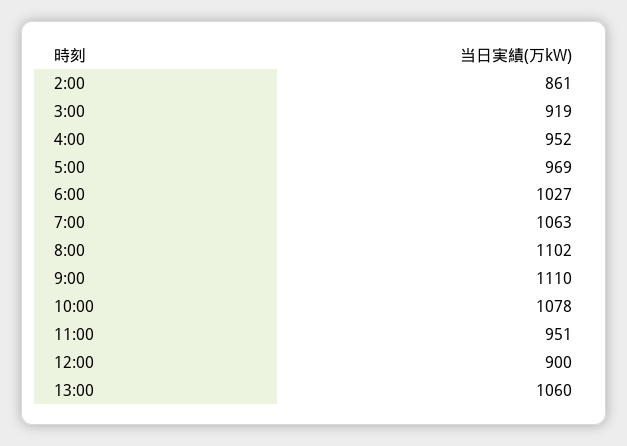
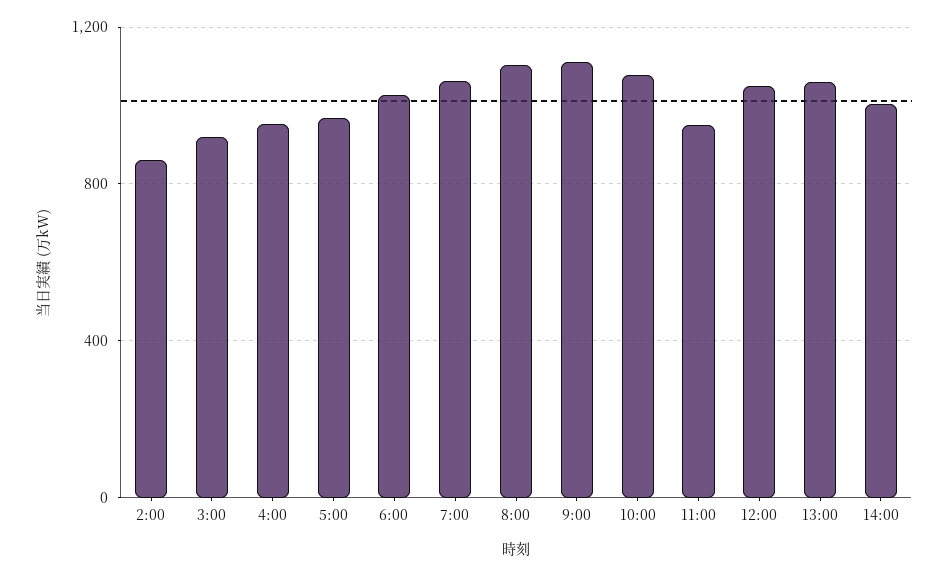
12:00: 900 -> 1050
14:00: none -> 1000

